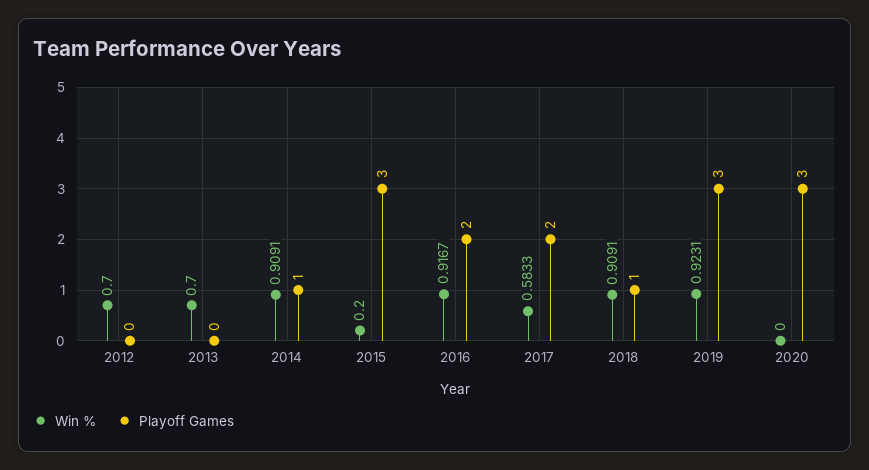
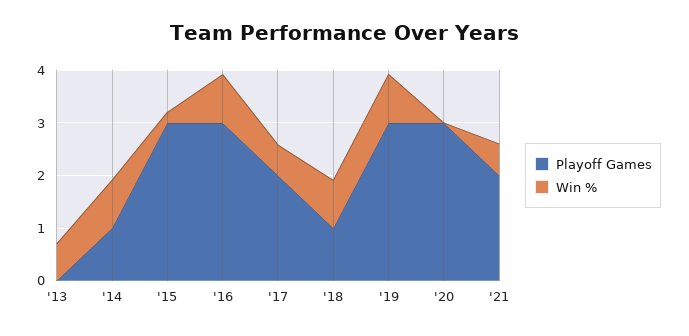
Win %, 2012: 0.7 -> none
Playoff Games, 2012: 0 -> none
Playoff Games, 2016: 2 -> 3
Playoff Games, '21: none -> 2
Win %, '21: none -> 0.6

